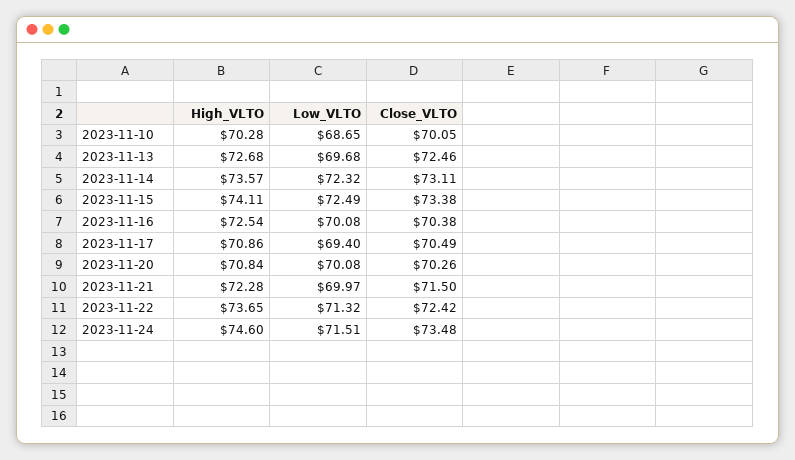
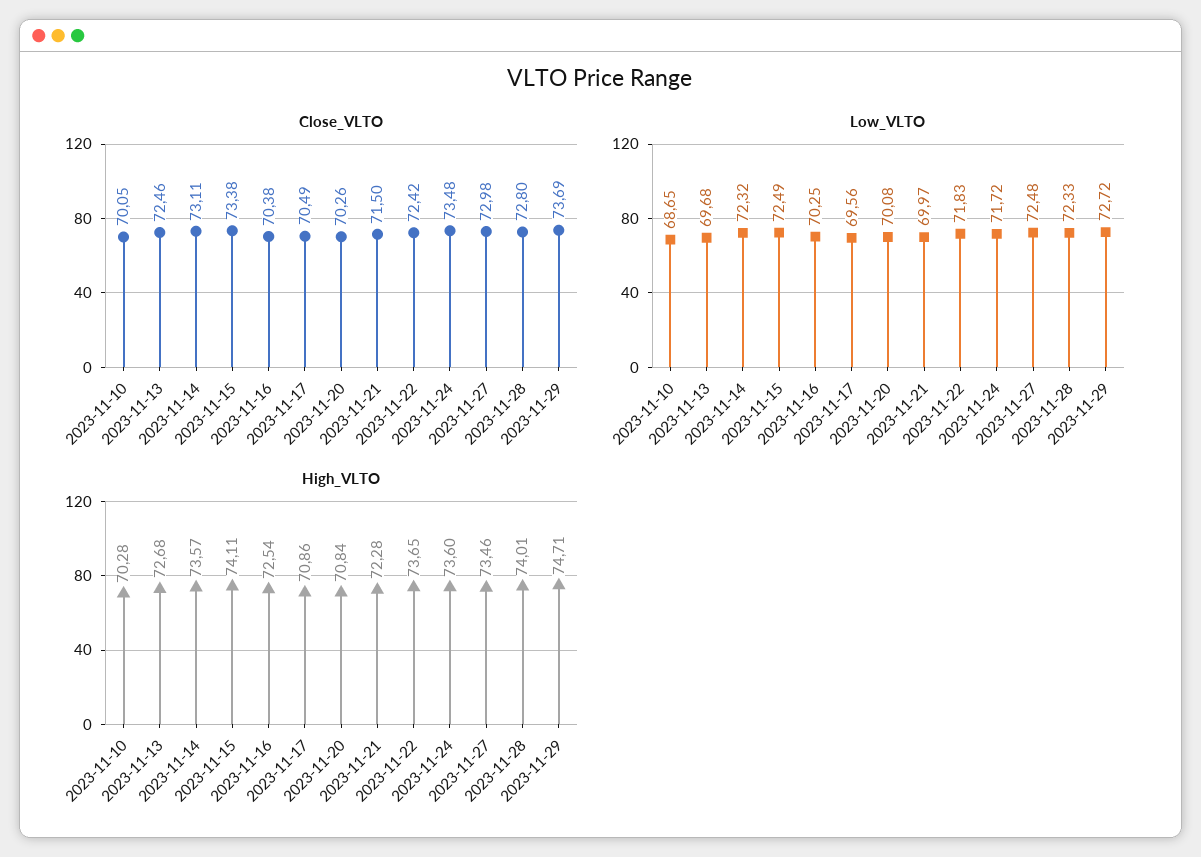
Low_VLTO, 2023-11-16: 70.08 -> 70.25
Low_VLTO, 2023-11-17: 69.4 -> 69.56
Low_VLTO, 2023-11-22: 71.32 -> 71.83
High_VLTO, 2023-11-24: 74.6 -> 73.6
Low_VLTO, 2023-11-24: 71.51 -> 71.72
Close_VLTO, 2023-11-27: none -> 72.98
Close_VLTO, 2023-11-28: none -> 72.8
Close_VLTO, 2023-11-29: none -> 73.69
Low_VLTO, 2023-11-27: none -> 72.48
Low_VLTO, 2023-11-28: none -> 72.33
Low_VLTO, 2023-11-29: none -> 72.72
High_VLTO, 2023-11-27: none -> 73.46
High_VLTO, 2023-11-28: none -> 74.01
High_VLTO, 2023-11-29: none -> 74.71

